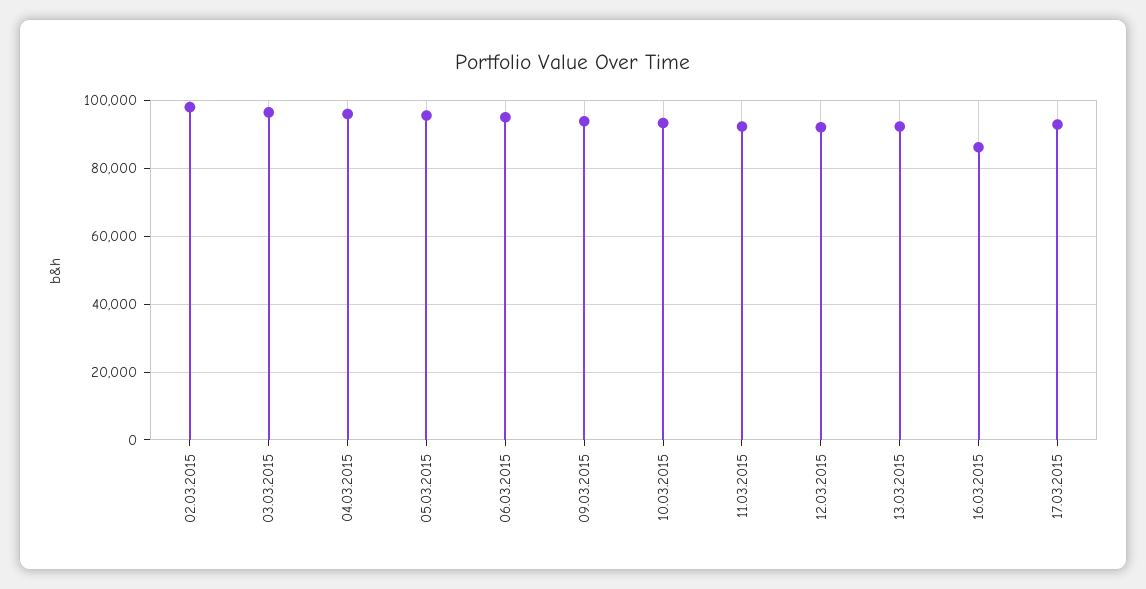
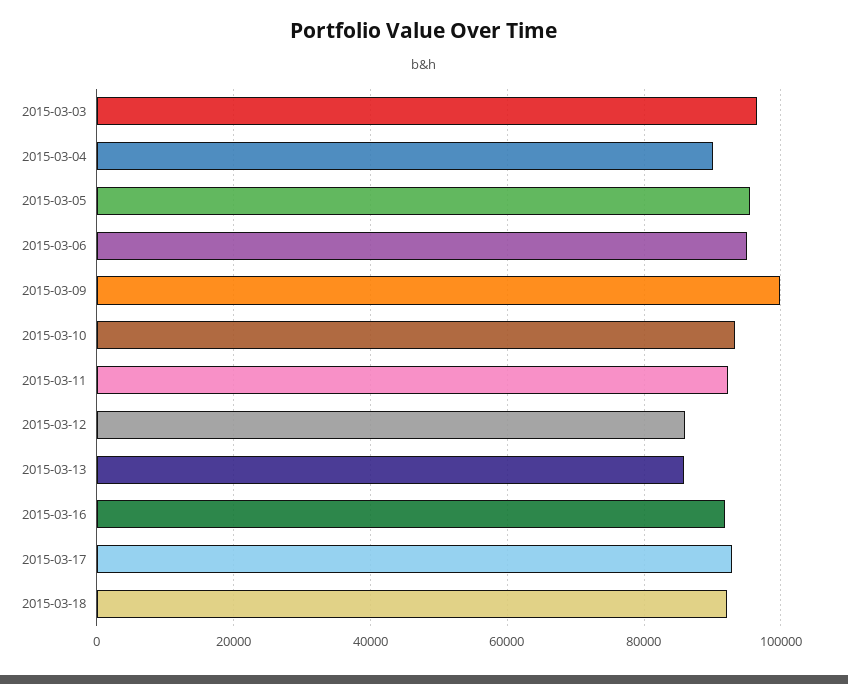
02.03.2015: 98000 -> none
04.03.2015: 96000 -> 90000
09.03.2015: 94000 -> 100000
12.03.2015: 92000 -> 86000
13.03.2015: 92000 -> 86000
16.03.2015: 86000 -> 92000
2015-03-18: none -> 92000

